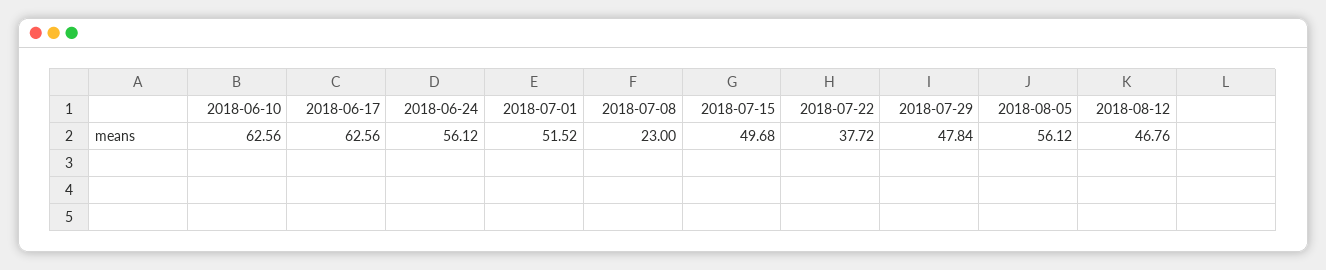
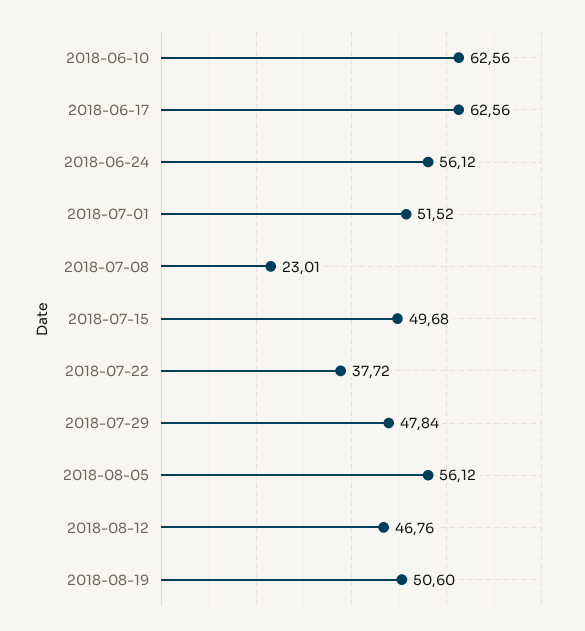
2018-07-08: 23 -> 23.01
2018-08-19: none -> 50.6

